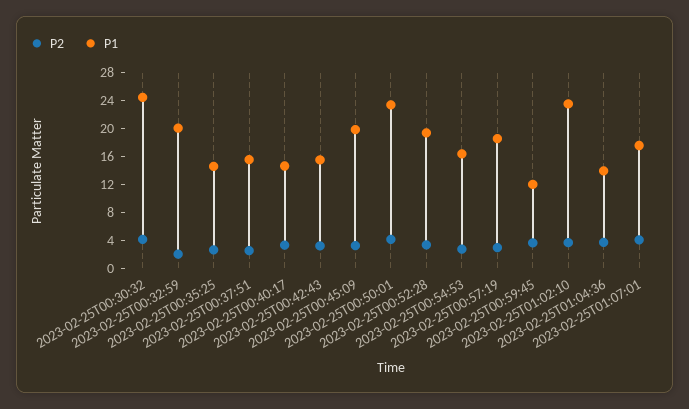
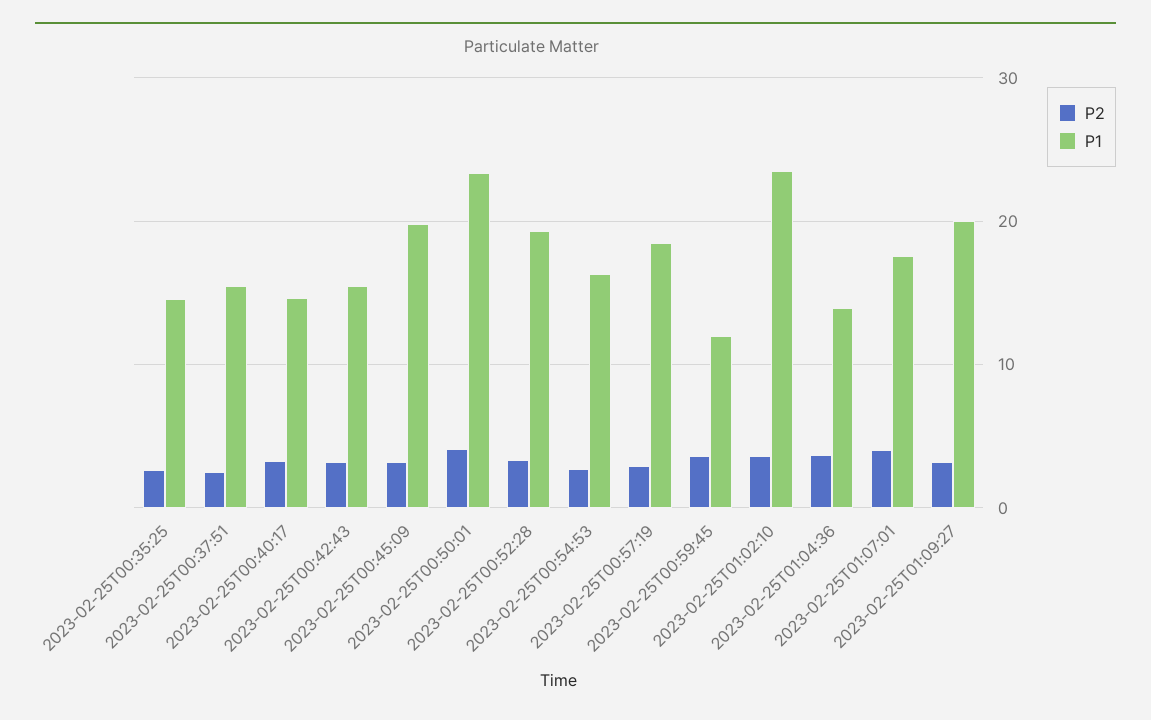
P2, 2023-02-25T00:30:32: 4 -> none
P1, 2023-02-25T00:30:32: 24 -> none
P2, 2023-02-25T00:32:59: 2 -> none
P1, 2023-02-25T00:32:59: 20 -> none
P2, 2023-02-25T01:09:27: none -> 3
P1, 2023-02-25T01:09:27: none -> 20

